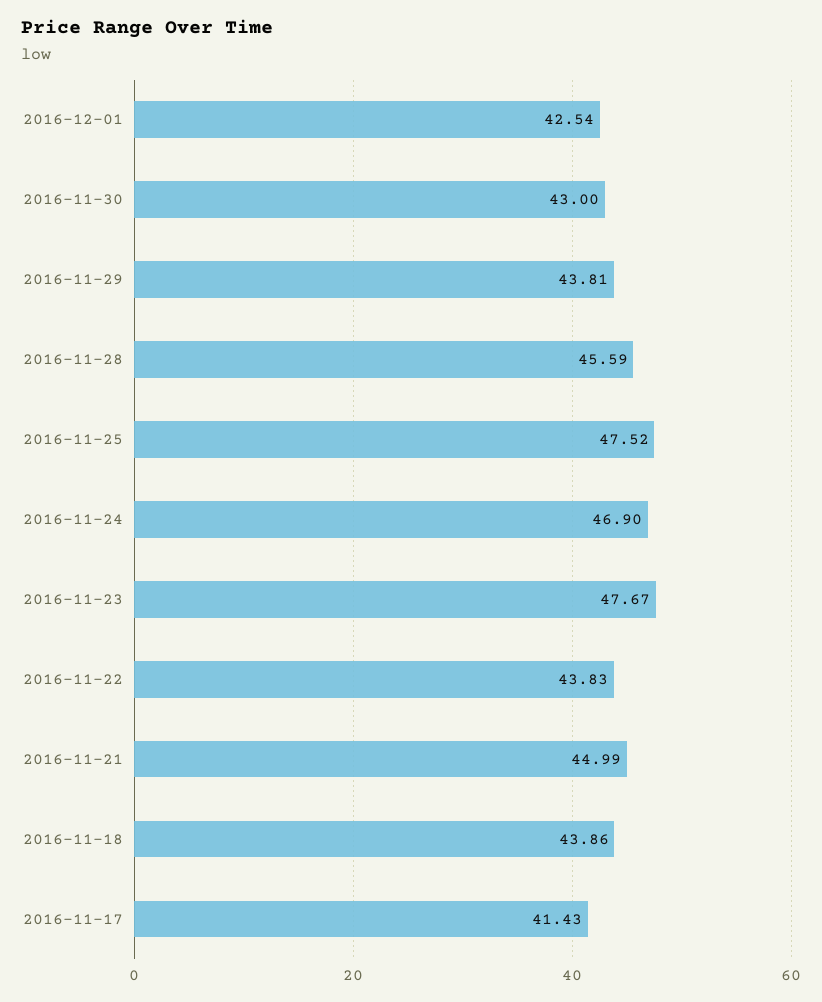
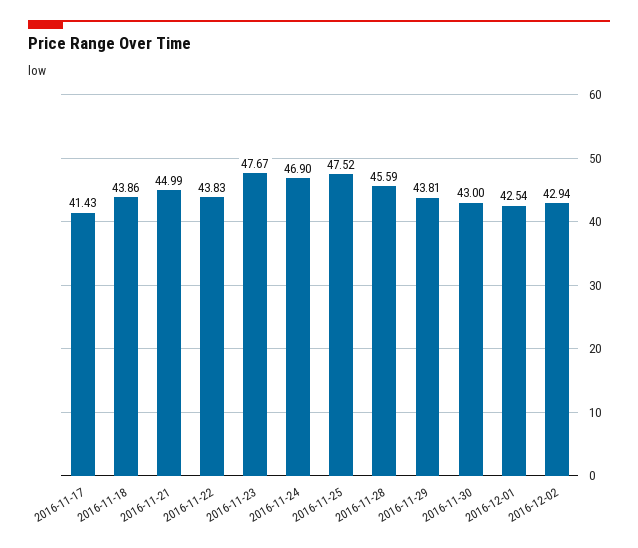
2016-12-02: none -> 42.94

